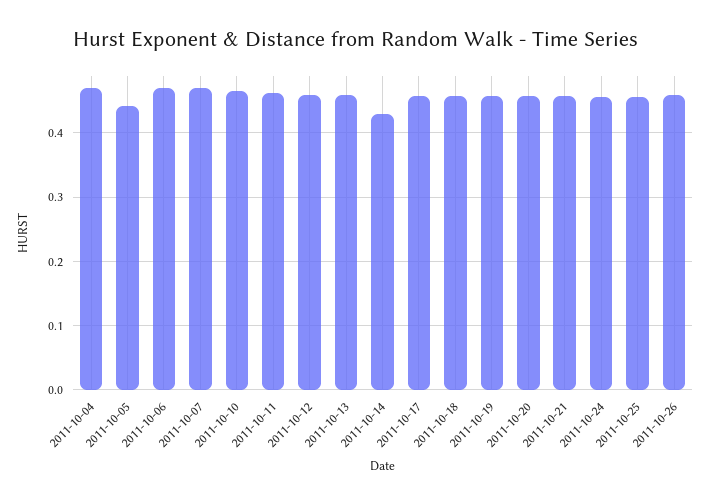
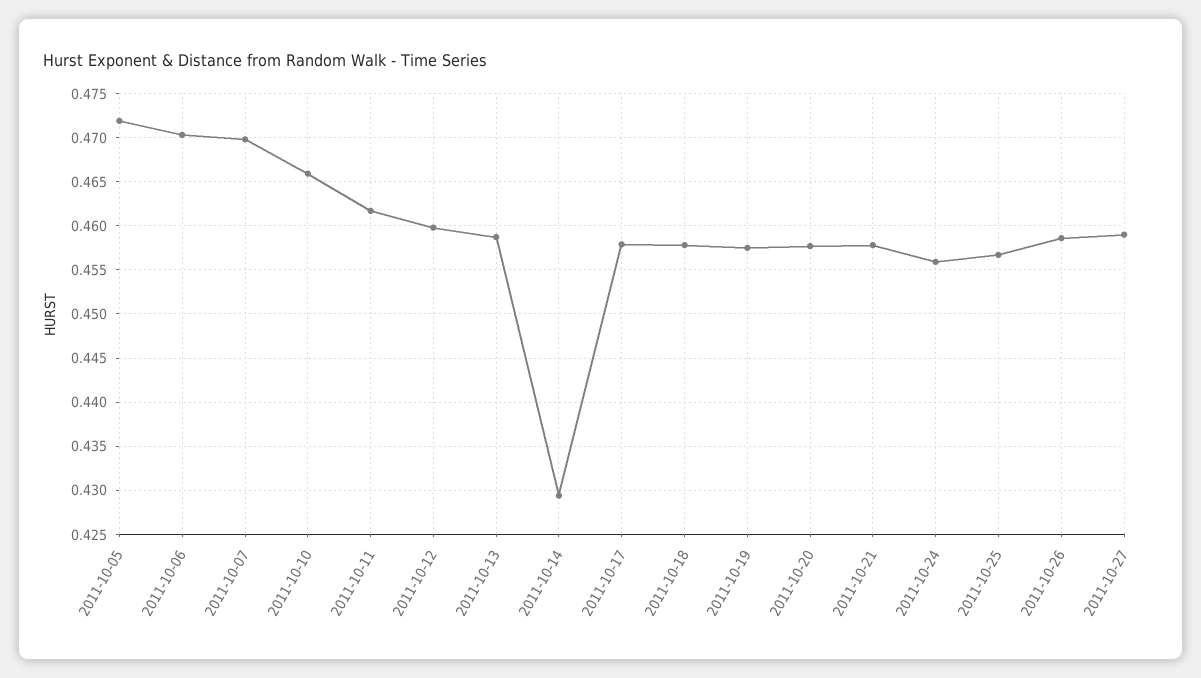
2011-10-04: 0.47 -> none
2011-10-05: 0.44 -> 0.472
2011-10-27: none -> 0.459

